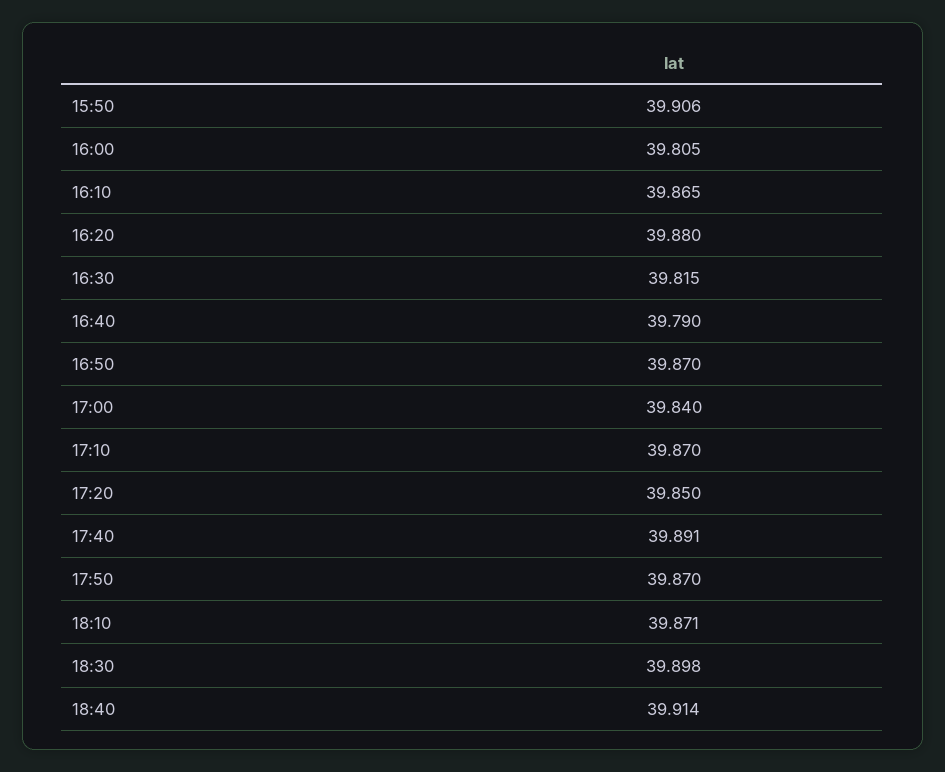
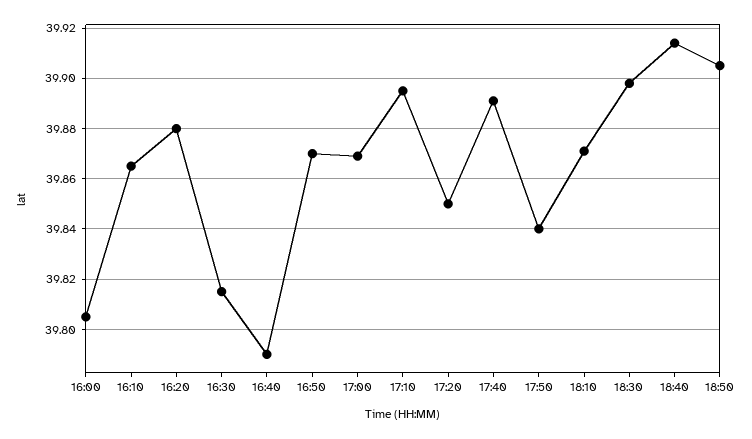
15:50: 39.906 -> none
17:00: 39.84 -> 39.87
17:10: 39.87 -> 39.895
17:50: 39.87 -> 39.84
18:50: none -> 39.905

